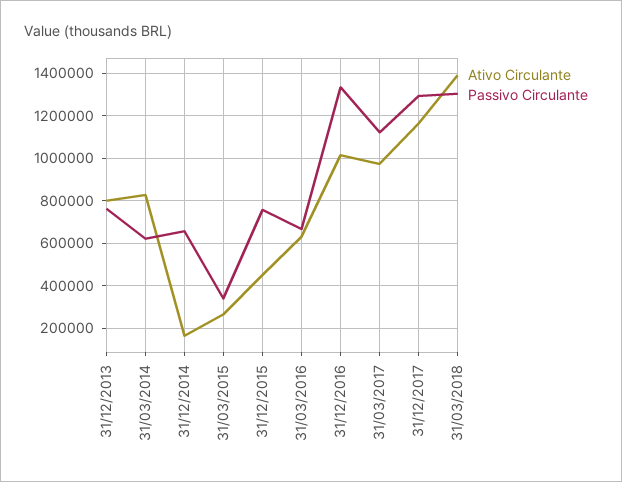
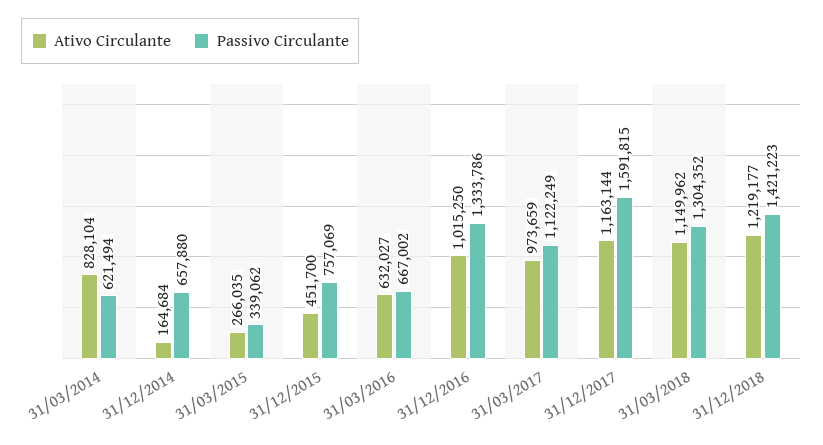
Ativo Circulante, 31/12/2013: 800000 -> none
Passivo Circulante, 31/12/2013: 750000 -> none
Passivo Circulante, 31/12/2017: 1300000 -> 1591815
Ativo Circulante, 31/03/2018: 1400000 -> 1149962
Ativo Circulante, 31/12/2018: none -> 1219177
Passivo Circulante, 31/12/2018: none -> 1421223

